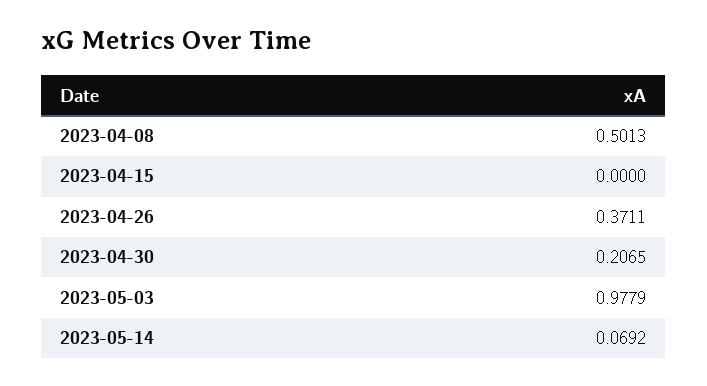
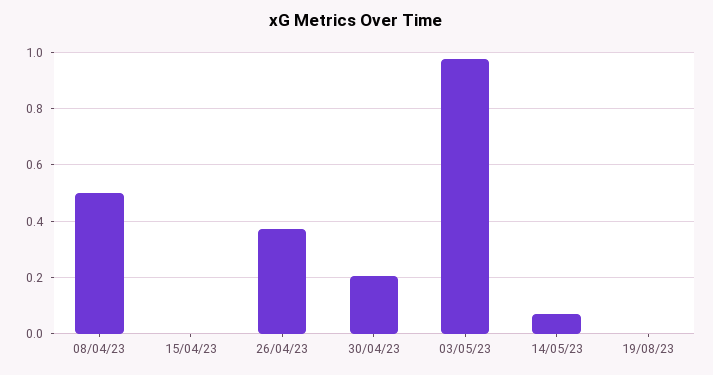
19/08/23: none -> 0

